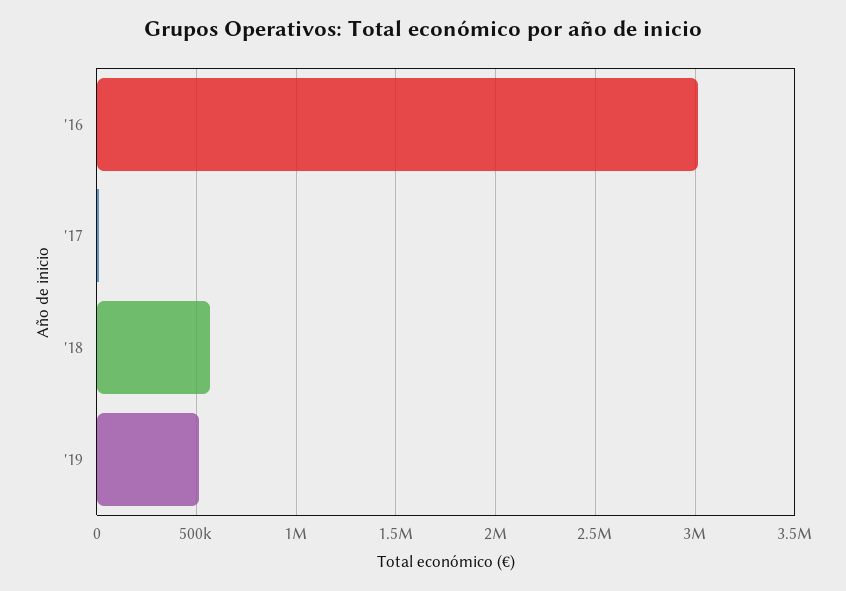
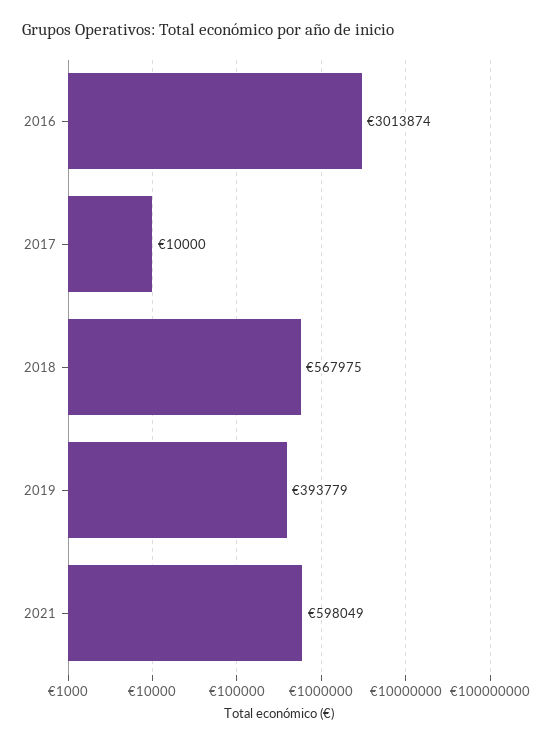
'19: 500000 -> 393779
2021: none -> 598049

